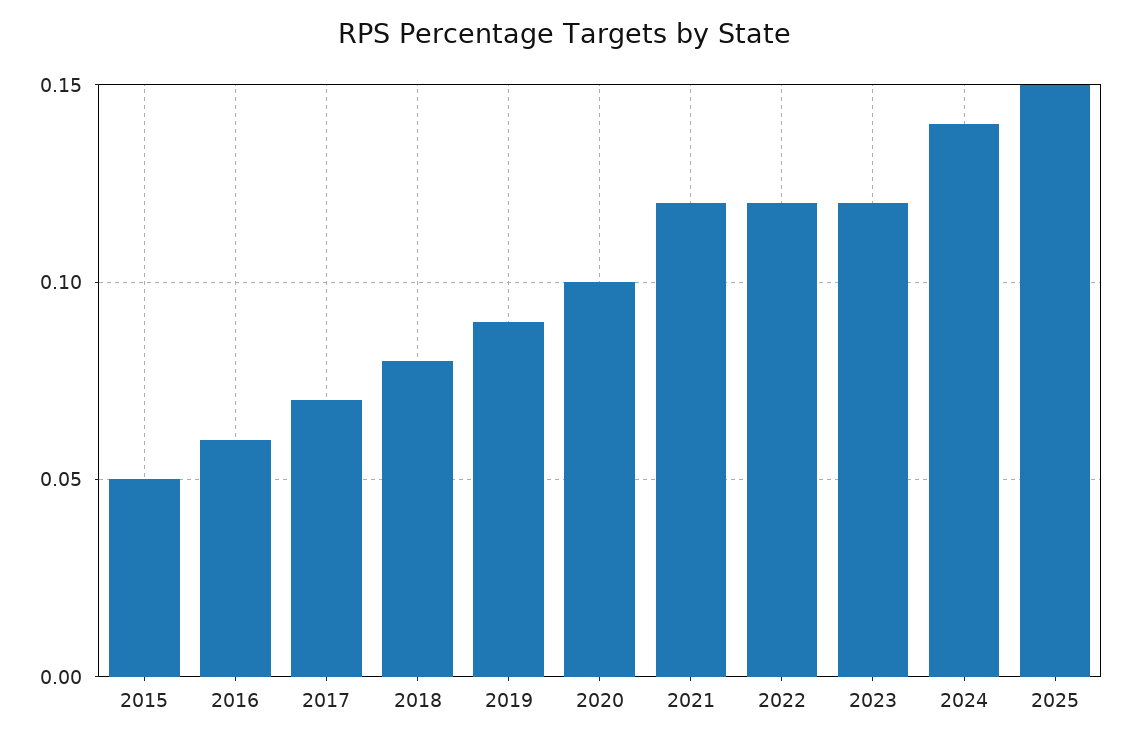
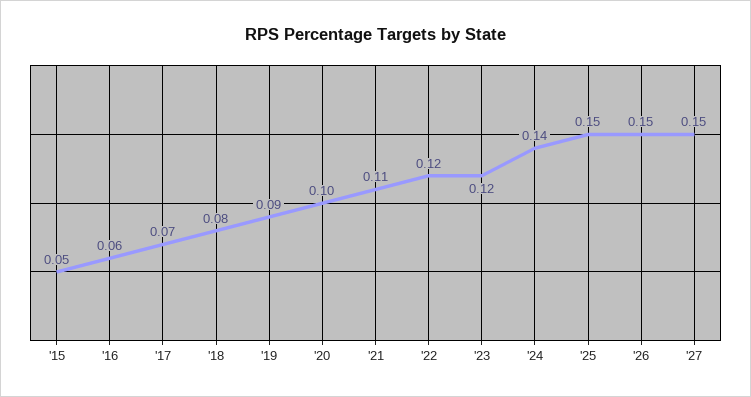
2021: 0.12 -> 0.11
'26: none -> 0.15
'27: none -> 0.15

